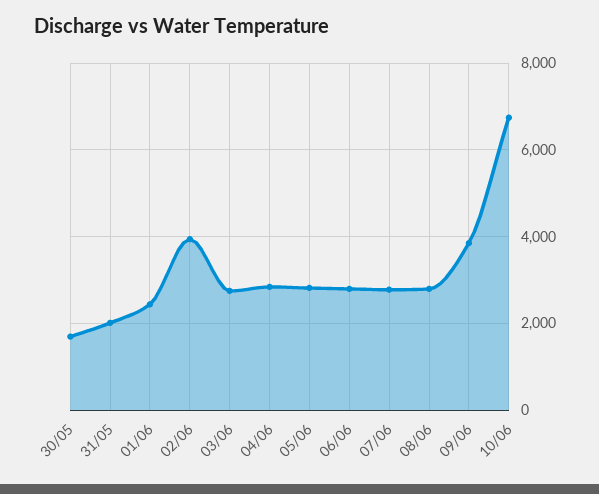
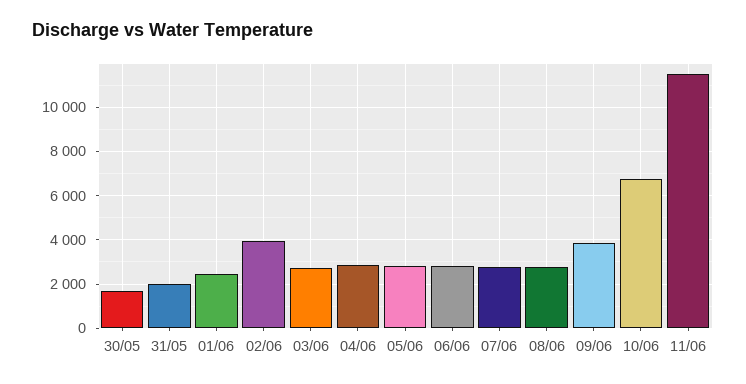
11/06: none -> 11500

